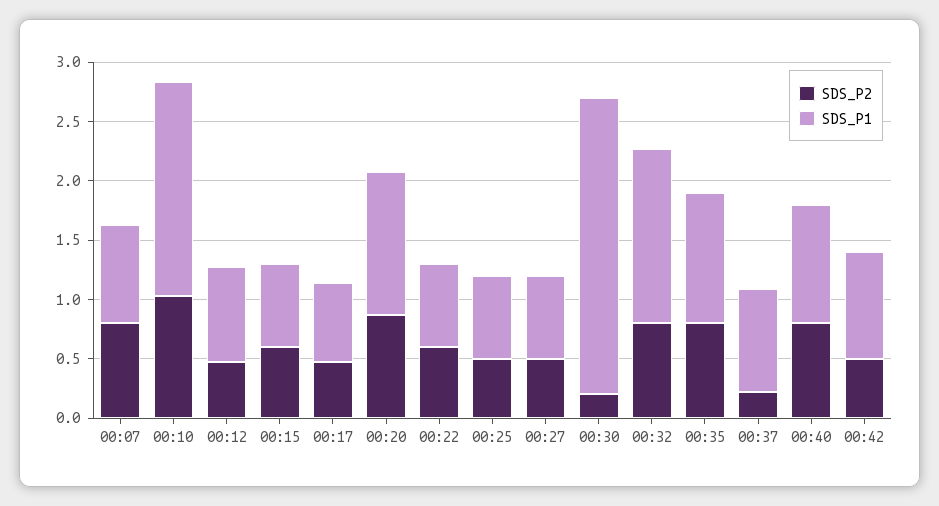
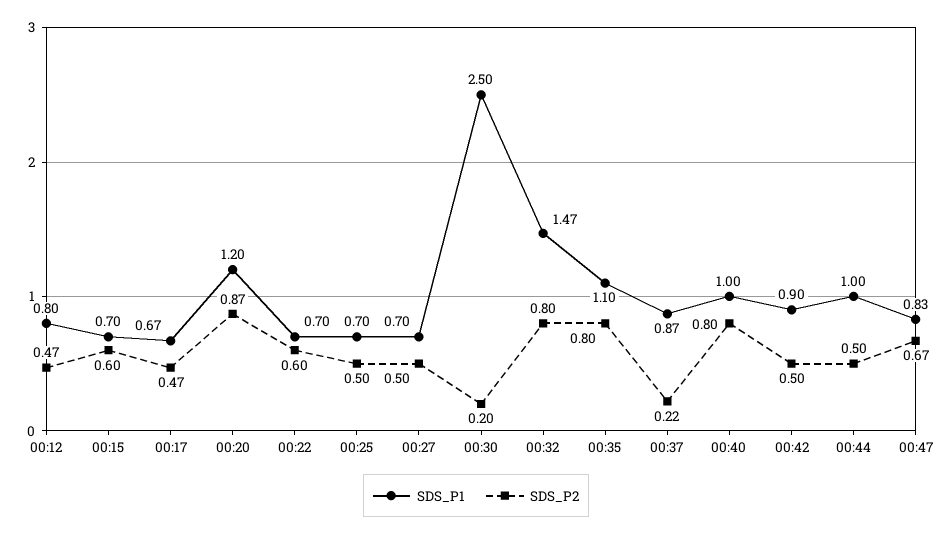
SDS_P2, 00:07: 0.8 -> none
SDS_P1, 00:07: 0.8 -> none
SDS_P2, 00:10: 1 -> none
SDS_P1, 00:10: 1.8 -> none
SDS_P1, 00:44: none -> 1
SDS_P2, 00:44: none -> 0.5
SDS_P1, 00:47: none -> 0.83
SDS_P2, 00:47: none -> 0.67

